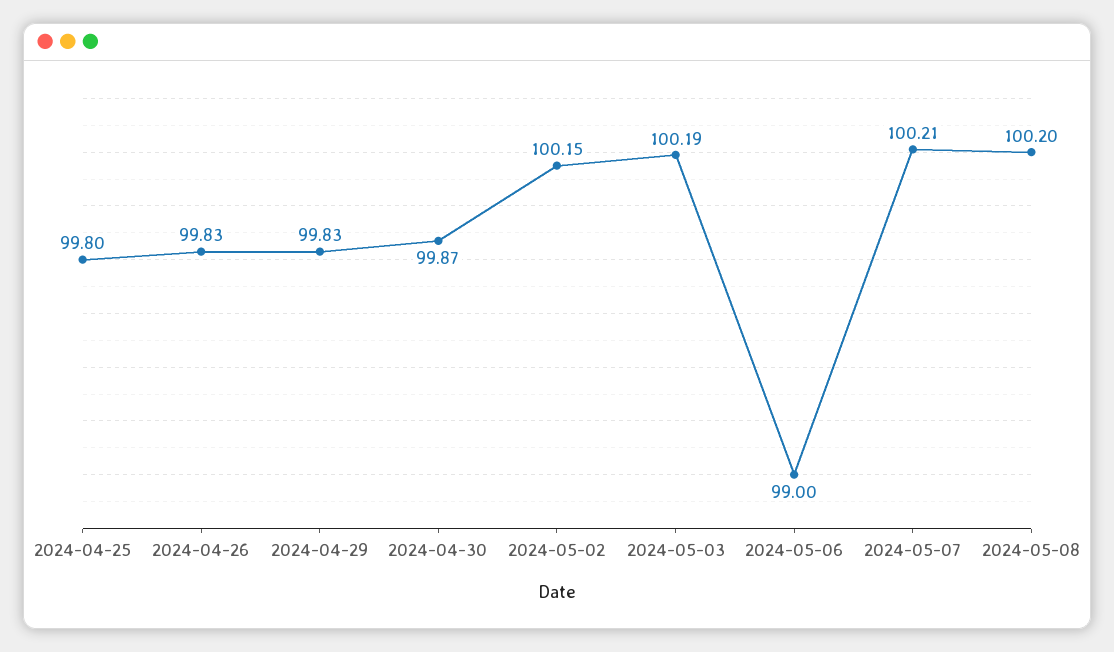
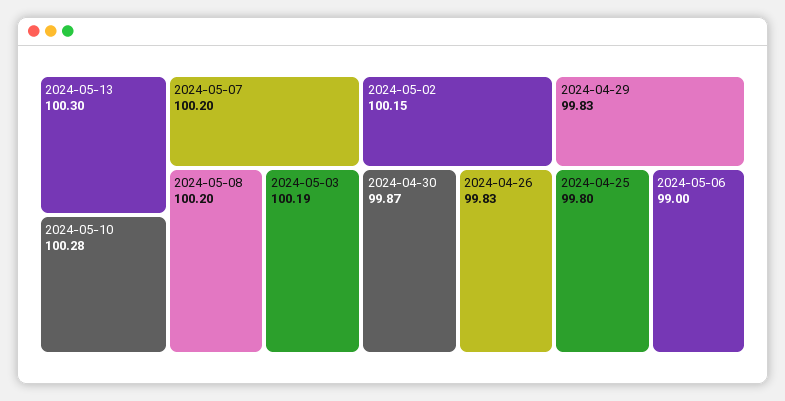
2024-05-07: 100.21 -> 100.2
2024-05-13: none -> 100.3
2024-05-10: none -> 100.28

